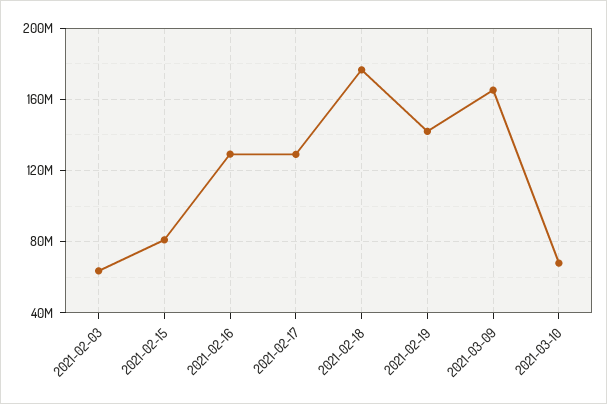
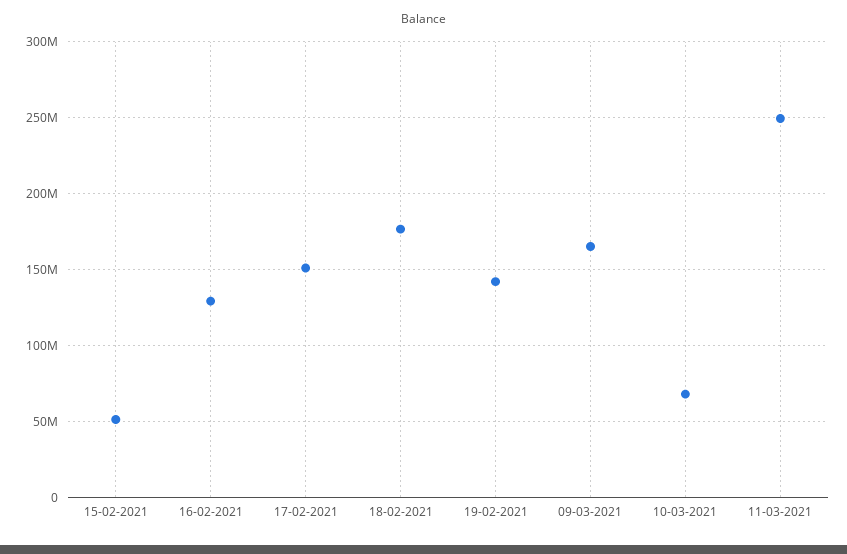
2021-02-03: 65000000 -> none
2021-02-15: 80000000 -> 50000000
2021-02-17: 130000000 -> 150000000
11-03-2021: none -> 250000000

